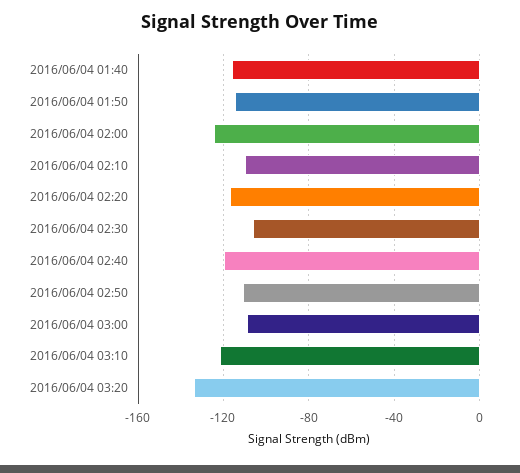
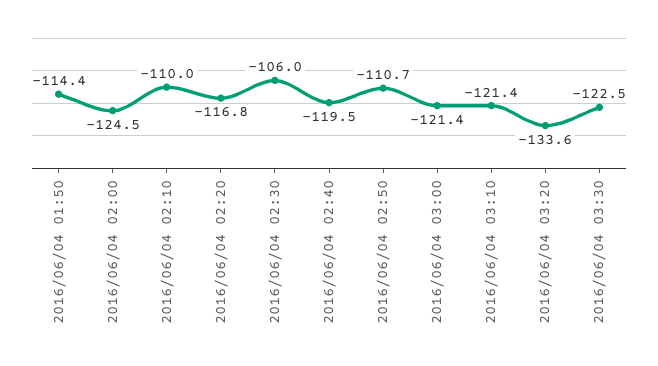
2016/06/04 01:40: -115 -> none
2016/06/04 03:00: -110 -> -121.4
2016/06/04 03:30: none -> -122.5

